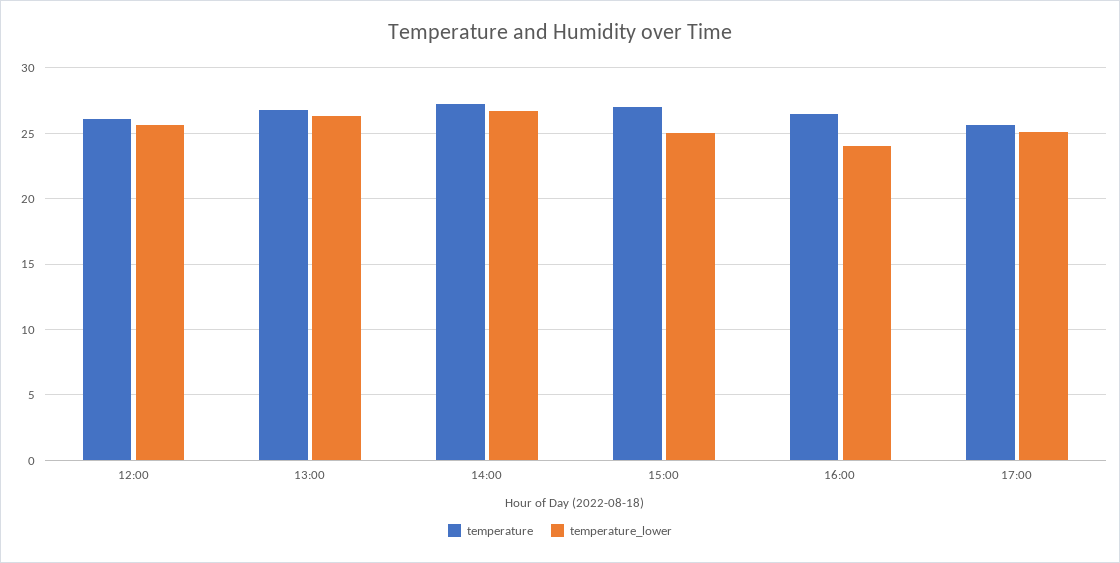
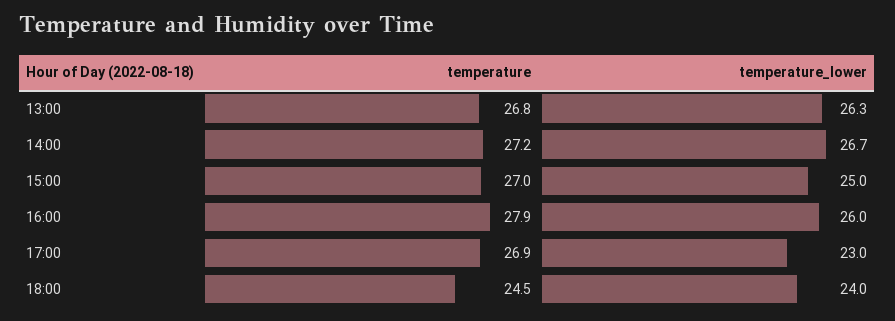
temperature, 12:00: 26 -> none
temperature_lower, 12:00: 25.5 -> none
temperature, 16:00: 26.5 -> 27.9
temperature_lower, 16:00: 24 -> 26
temperature, 17:00: 25.5 -> 26.9
temperature_lower, 17:00: 25 -> 23
temperature, 18:00: none -> 24.5
temperature_lower, 18:00: none -> 24

